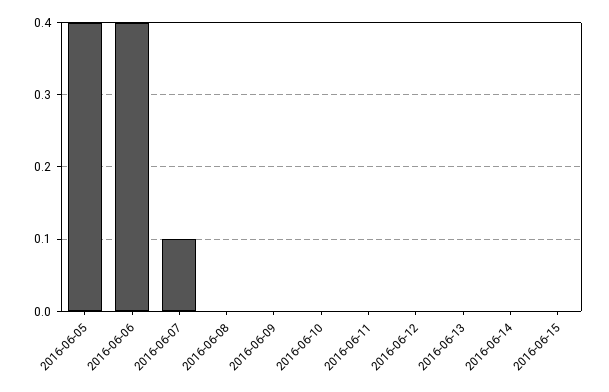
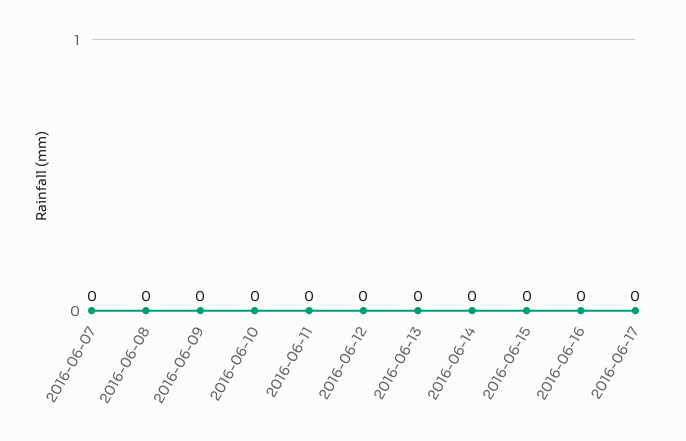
2016-06-05: 0.4 -> none
2016-06-06: 0.4 -> none
2016-06-07: 0.1 -> 0
2016-06-16: none -> 0
2016-06-17: none -> 0

